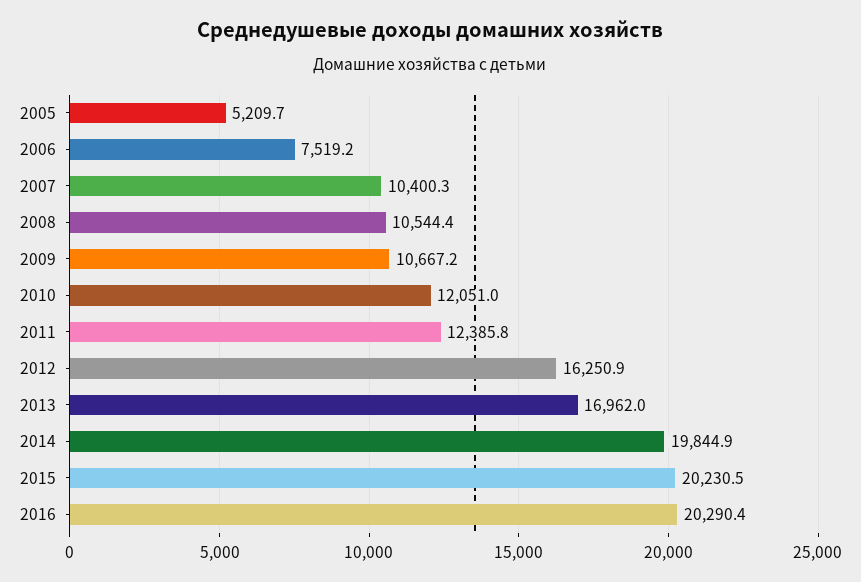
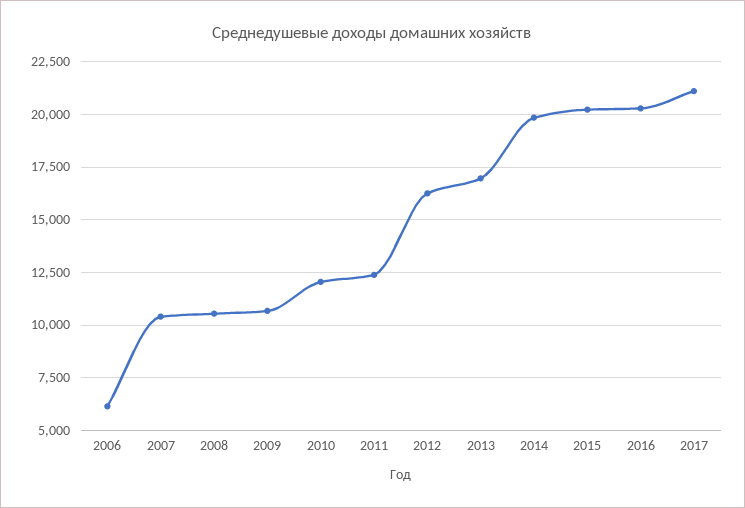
2005: 5209.7 -> none
2006: 7519.2 -> 6000
2017: none -> 21000

